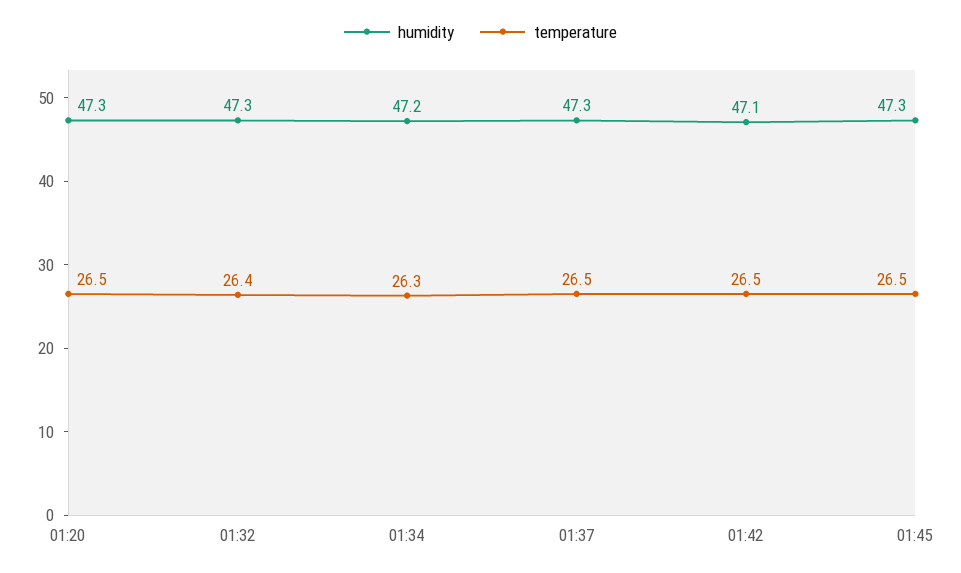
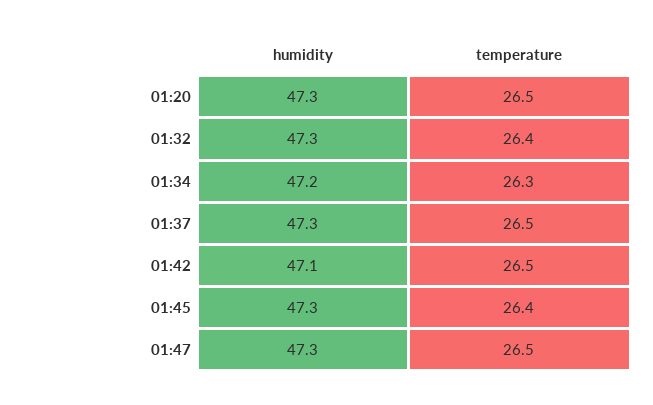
temperature, 01:45: 26.5 -> 26.4
humidity, 01:47: none -> 47.3
temperature, 01:47: none -> 26.5

